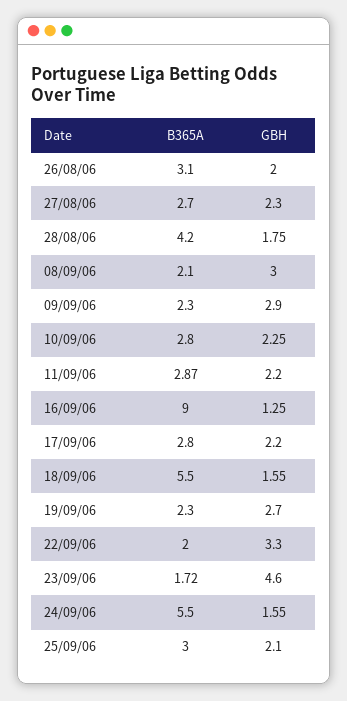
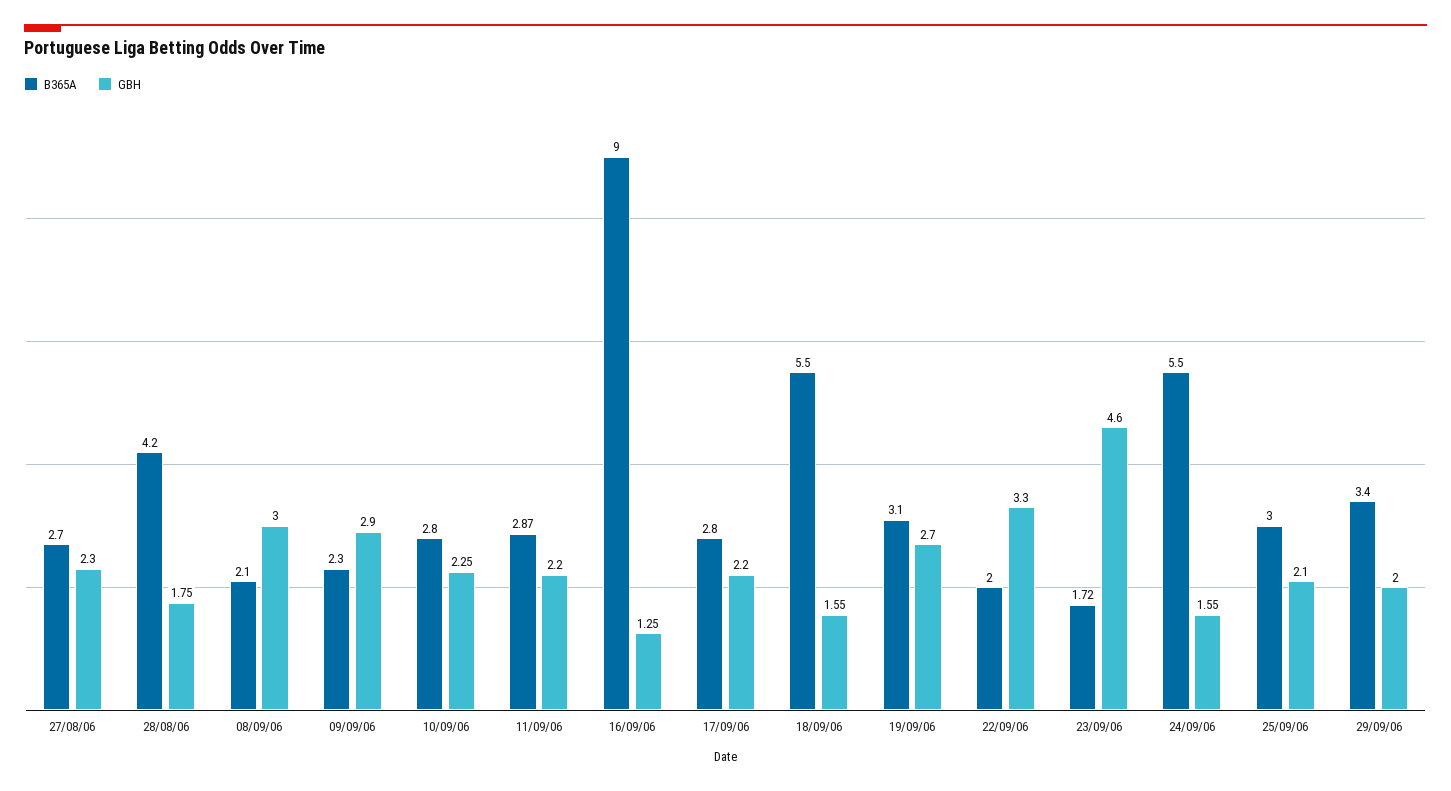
B365A, 26/08/06: 3.1 -> none
GBH, 26/08/06: 2 -> none
B365A, 19/09/06: 2.3 -> 3.1
B365A, 29/09/06: none -> 3.4
GBH, 29/09/06: none -> 2

